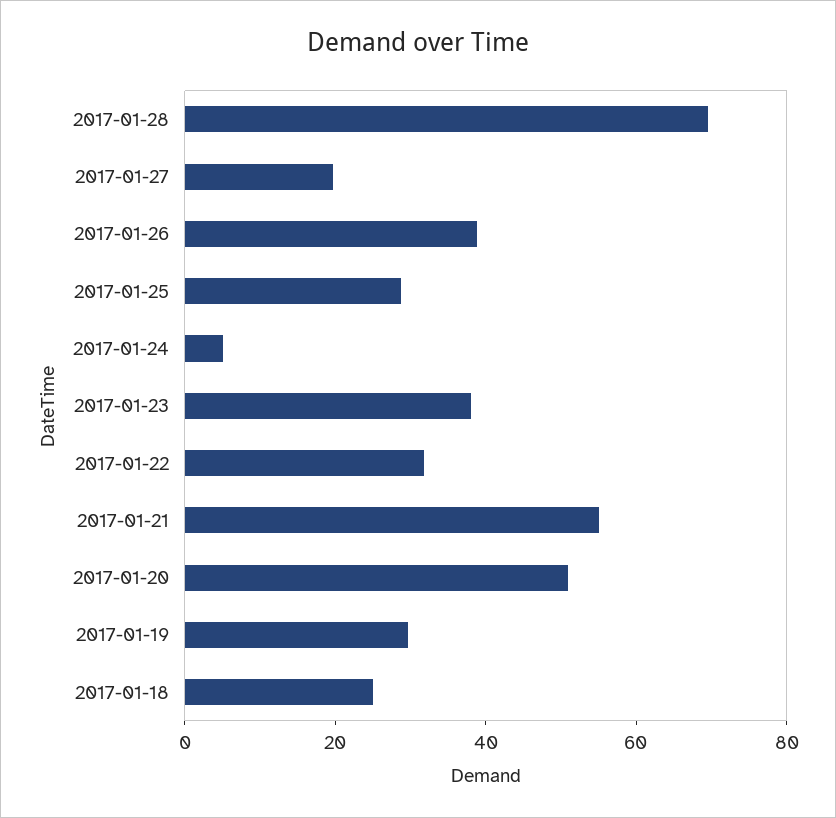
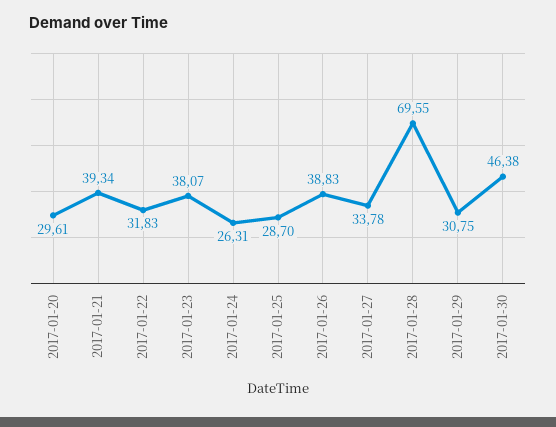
2017-01-27: 20 -> 33.78
2017-01-24: 5 -> 26.31
2017-01-21: 55 -> 39.34
2017-01-20: 50 -> 29.61
2017-01-19: 30 -> none
2017-01-18: 25 -> none
2017-01-29: none -> 30.75
2017-01-30: none -> 46.38

